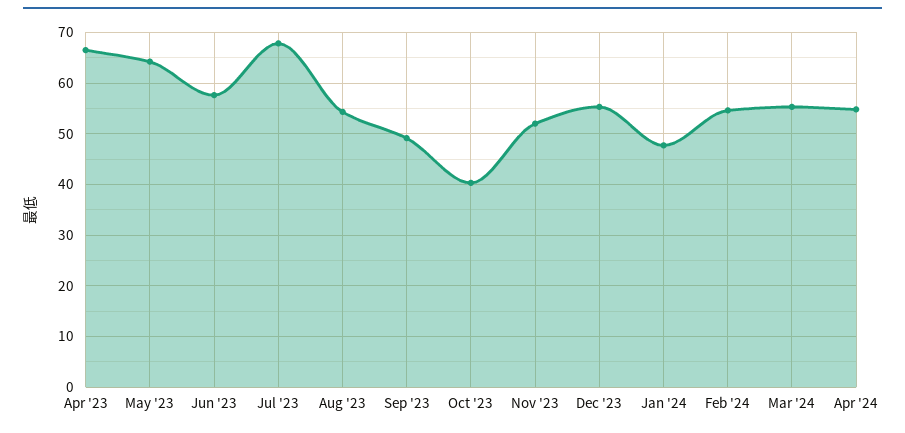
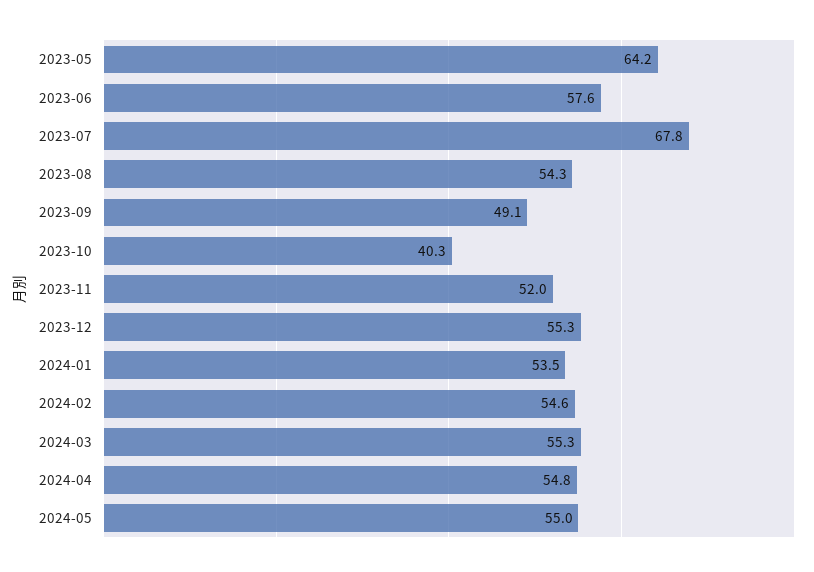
Apr '23: 66 -> none
Jan '24: 48 -> 53.5
2024-05: none -> 55

